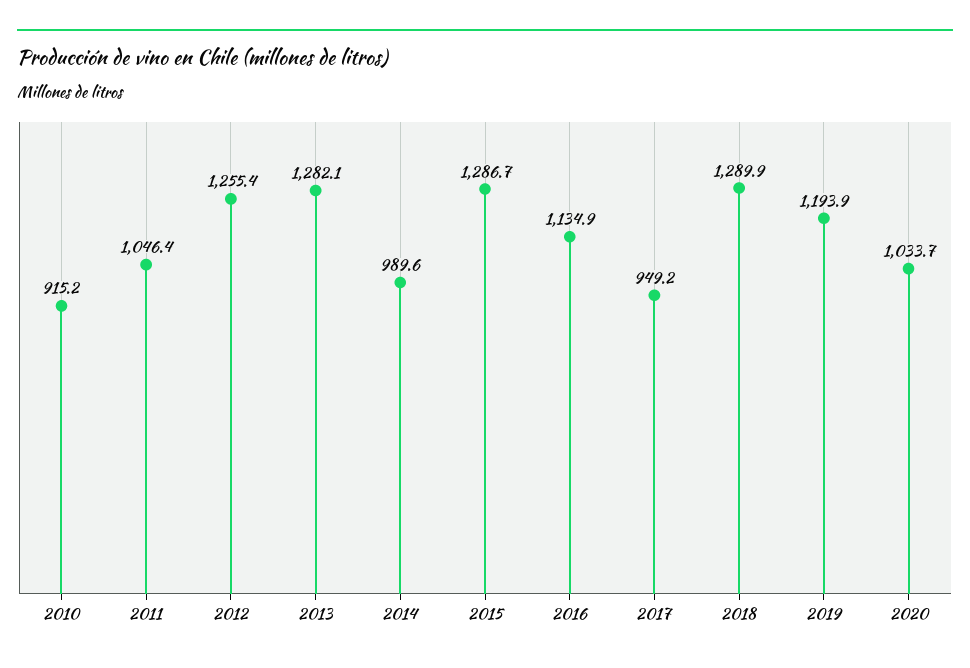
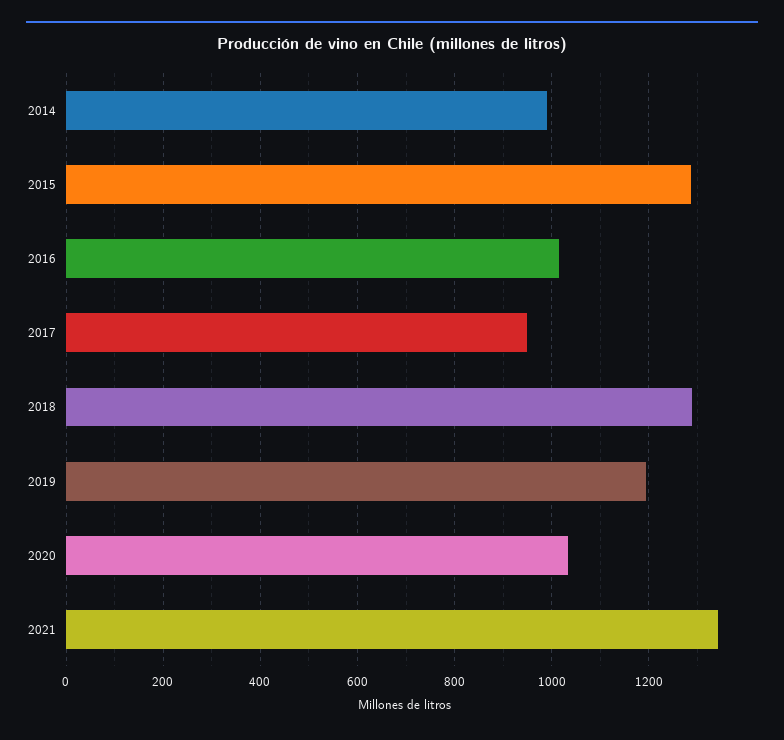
2010: 915.2 -> none
2011: 1046.4 -> none
2012: 1255.4 -> none
2013: 1282.1 -> none
2016: 1134.9 -> 1020
2021: none -> 1340

